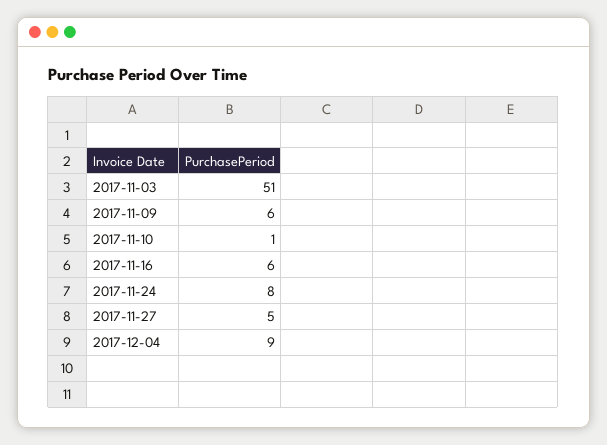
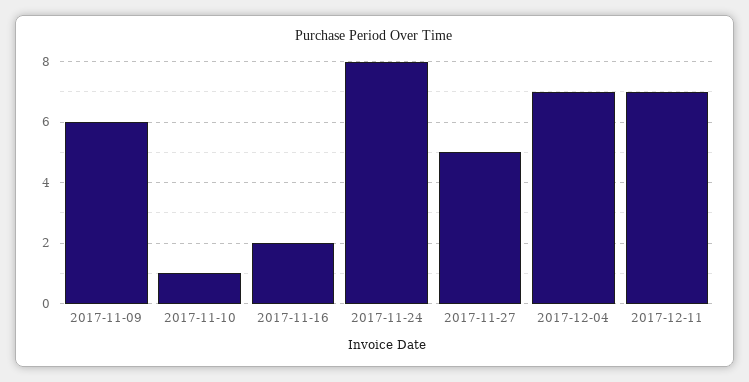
2017-11-03: 51 -> none
2017-11-16: 6 -> 2
2017-12-04: 9 -> 7
2017-12-11: none -> 7

